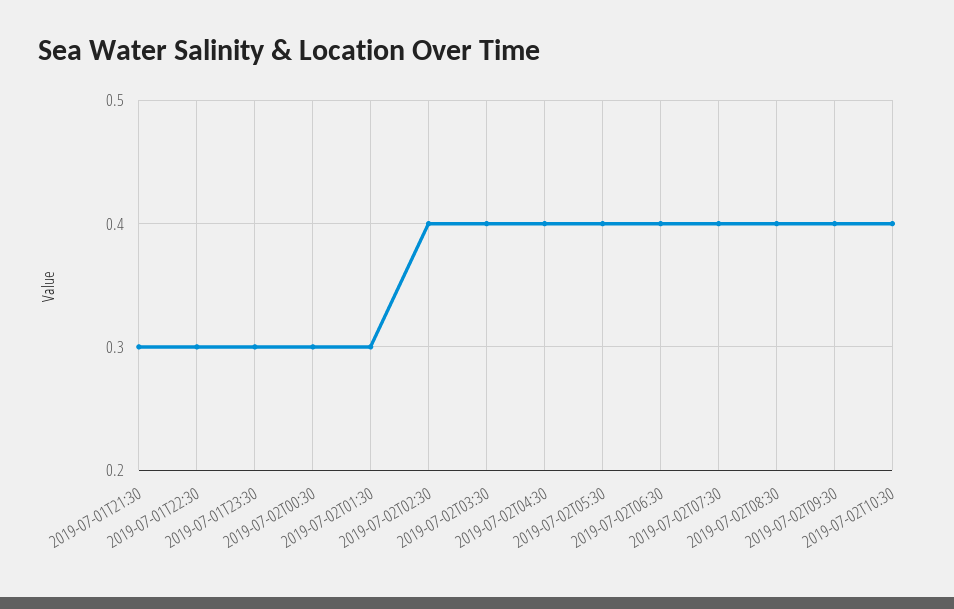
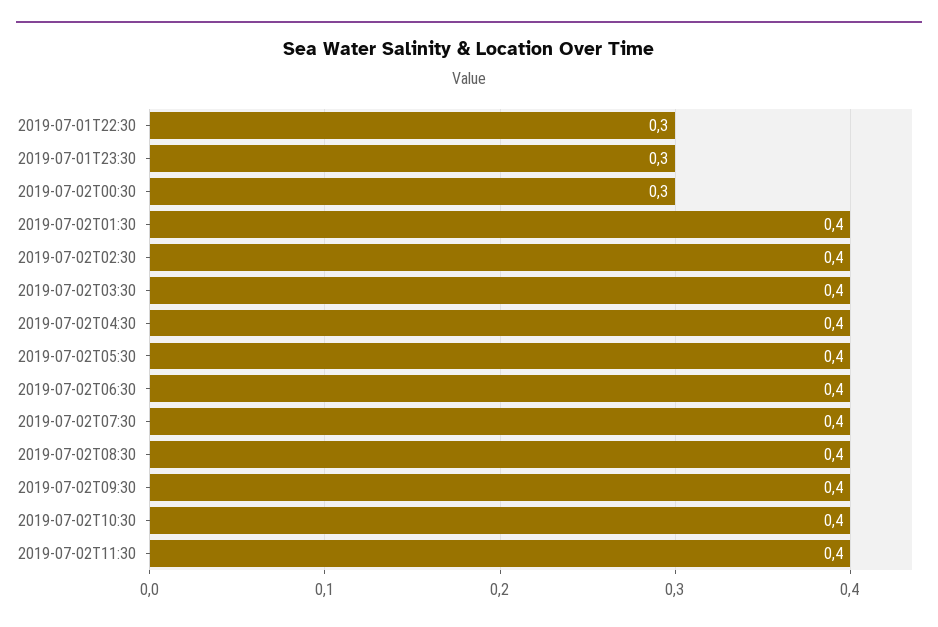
2019-07-01T21:30: 0.3 -> none
2019-07-02T01:30: 0.3 -> 0.4
2019-07-02T11:30: none -> 0.4

